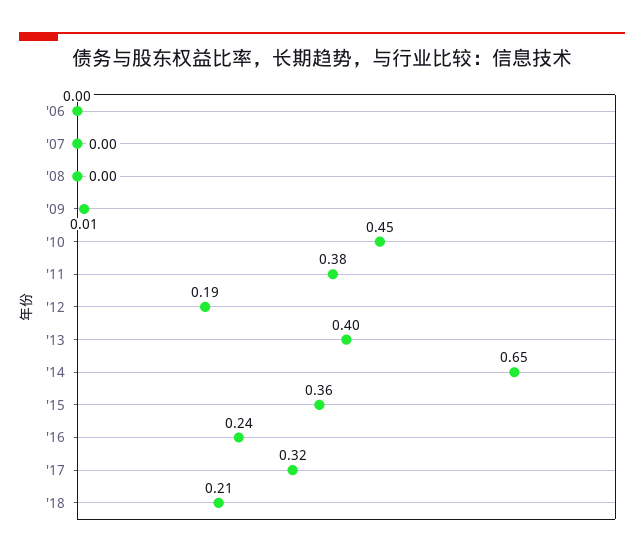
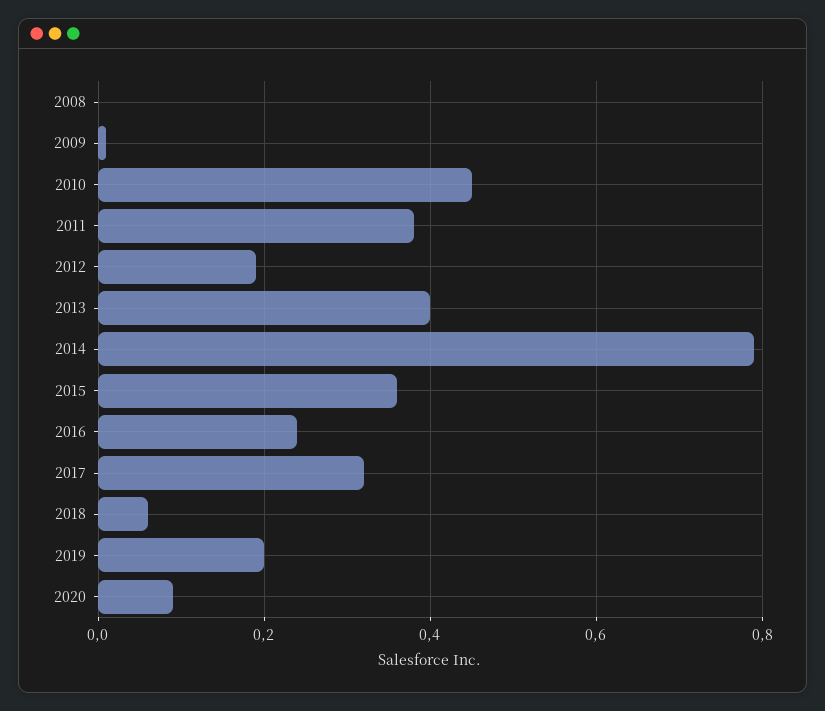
'06: 0 -> none
'07: 0 -> none
'14: 0.65 -> 0.8
'18: 0.21 -> 0.05
2019: none -> 0.2
2020: none -> 0.1

